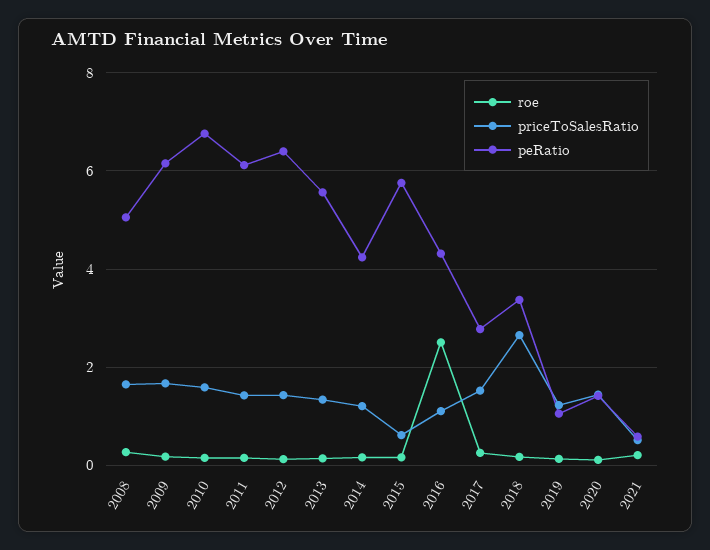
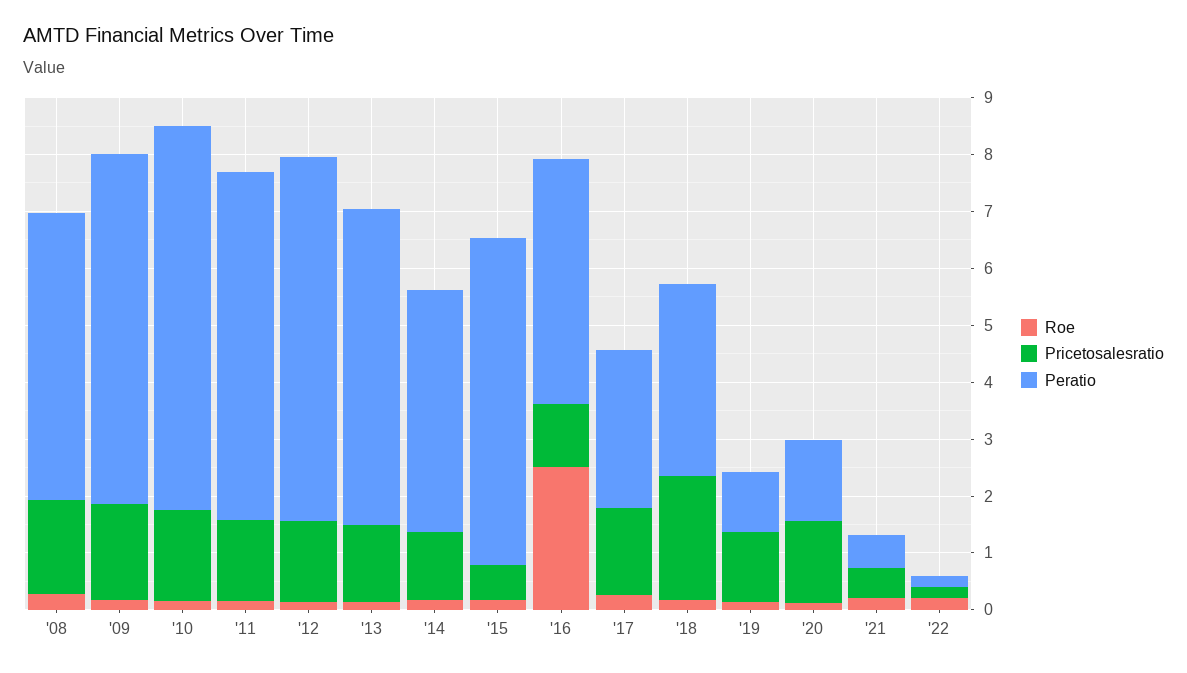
priceToSalesRatio, 2018: 2.6 -> 2.2
roe, '22: none -> 0.2
priceToSalesRatio, '22: none -> 0.2
peRatio, '22: none -> 0.2

